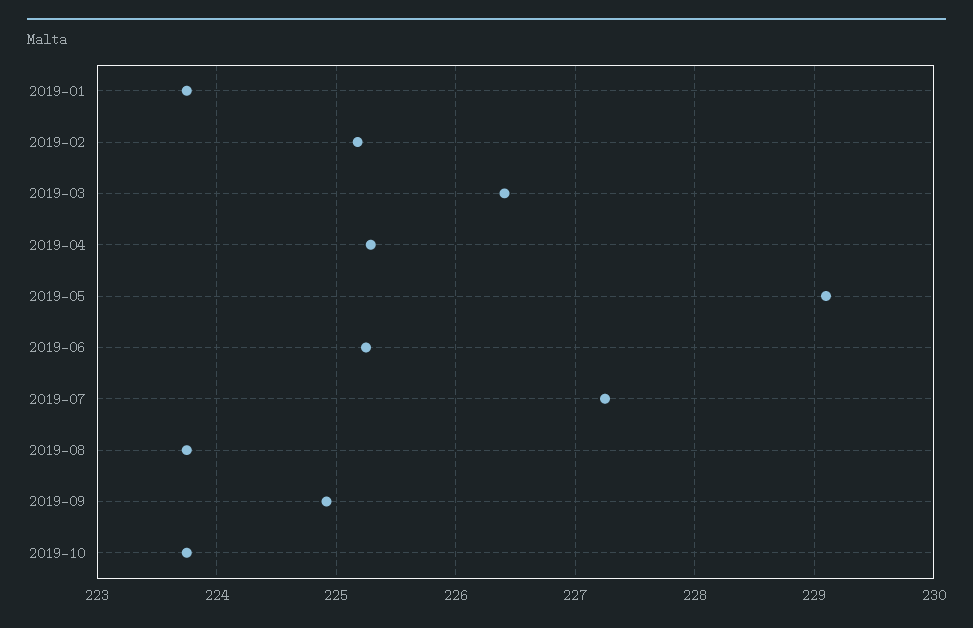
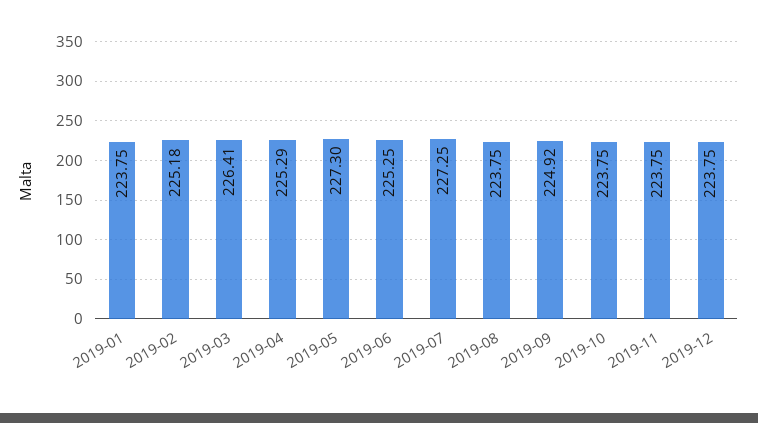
2019-05: 229.1 -> 227.3
2019-11: none -> 223.75
2019-12: none -> 223.75

